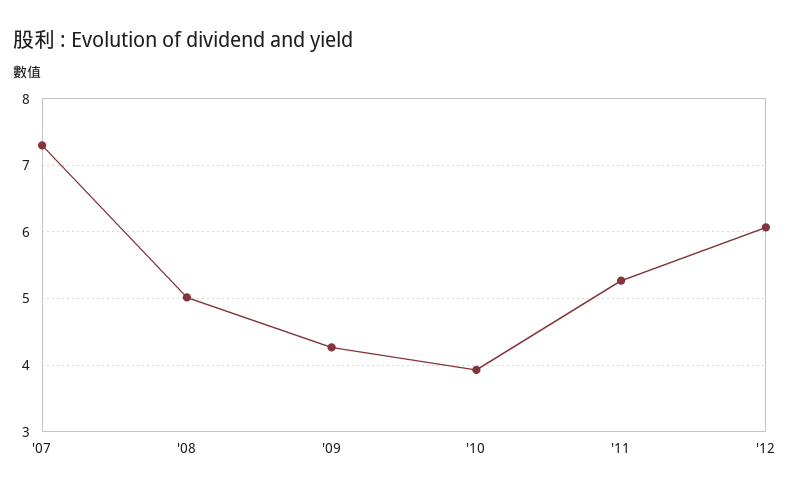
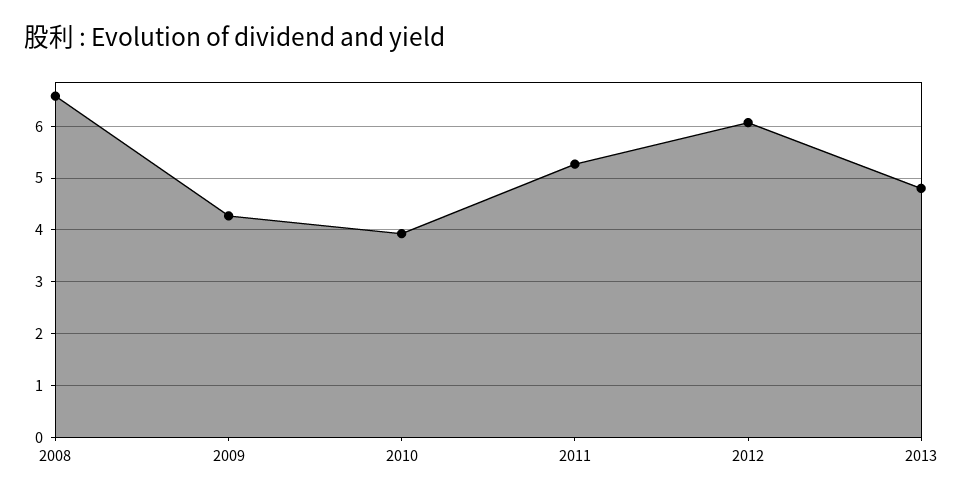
'07: 7.3 -> none
'08: 5 -> 6.6
2013: none -> 4.8

